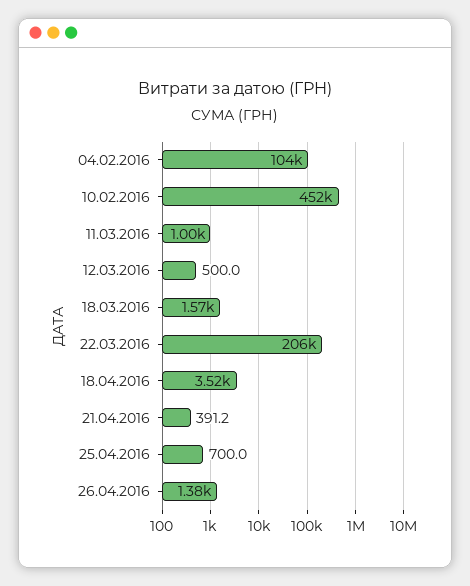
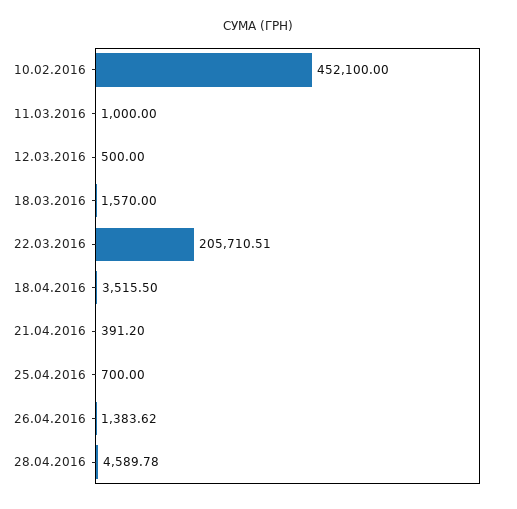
04.02.2016: 104000 -> none
28.04.2016: none -> 4589.78

